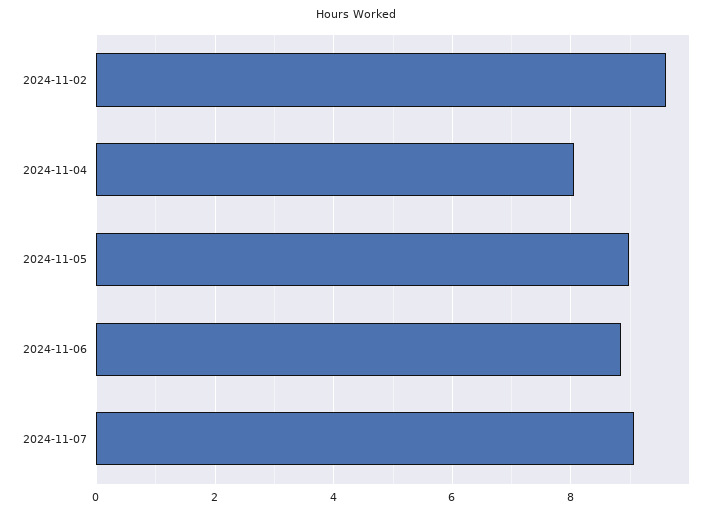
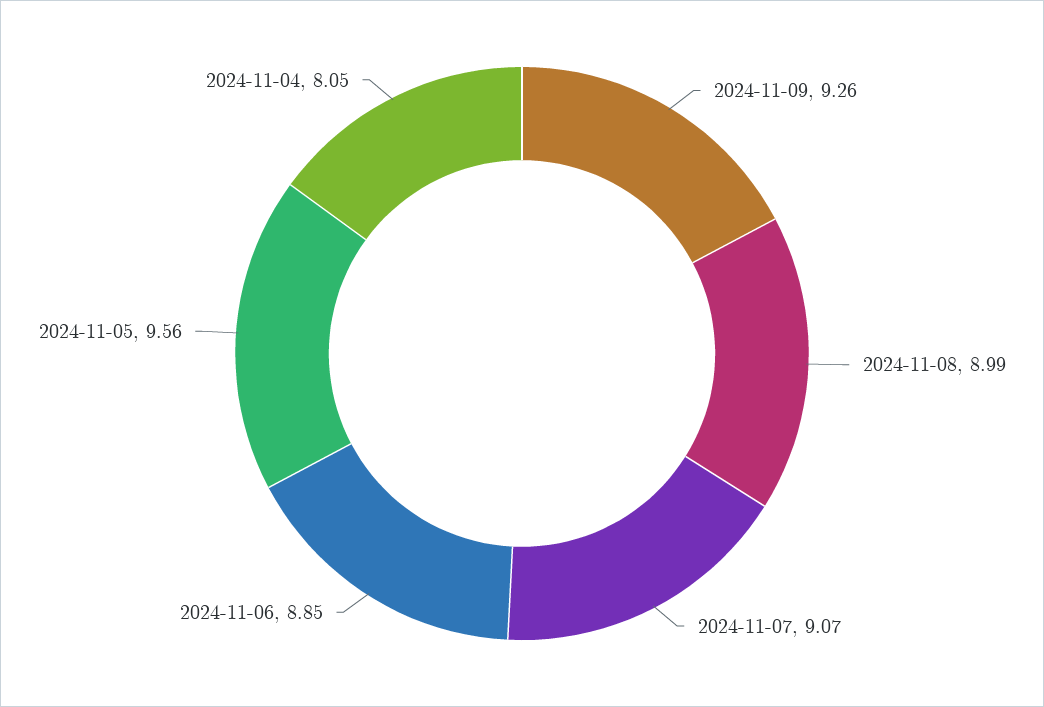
2024-11-02: 9.6 -> none
2024-11-05: 9 -> 9.56
2024-11-09: none -> 9.26
2024-11-08: none -> 8.99

